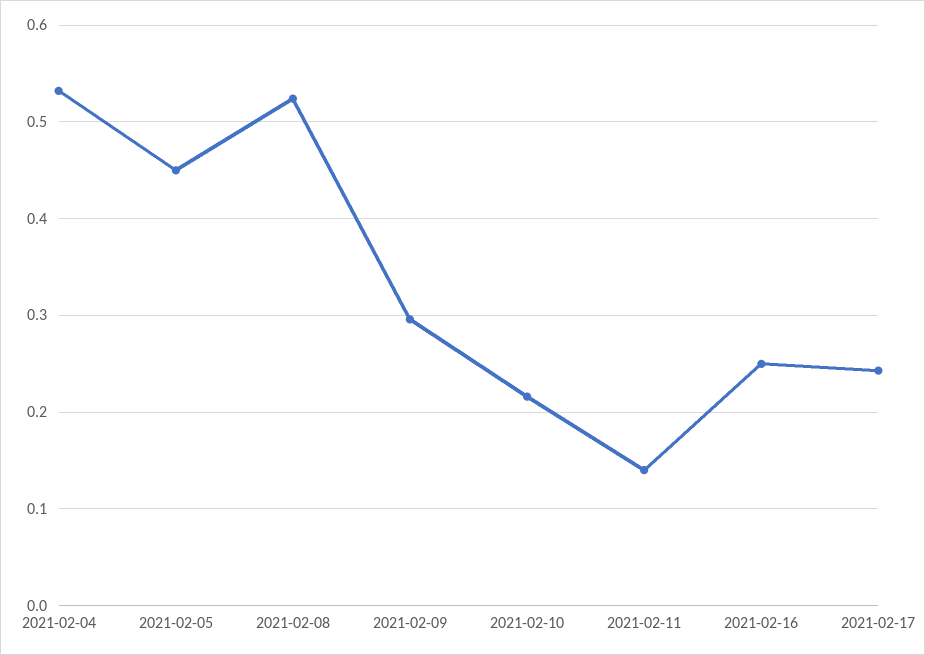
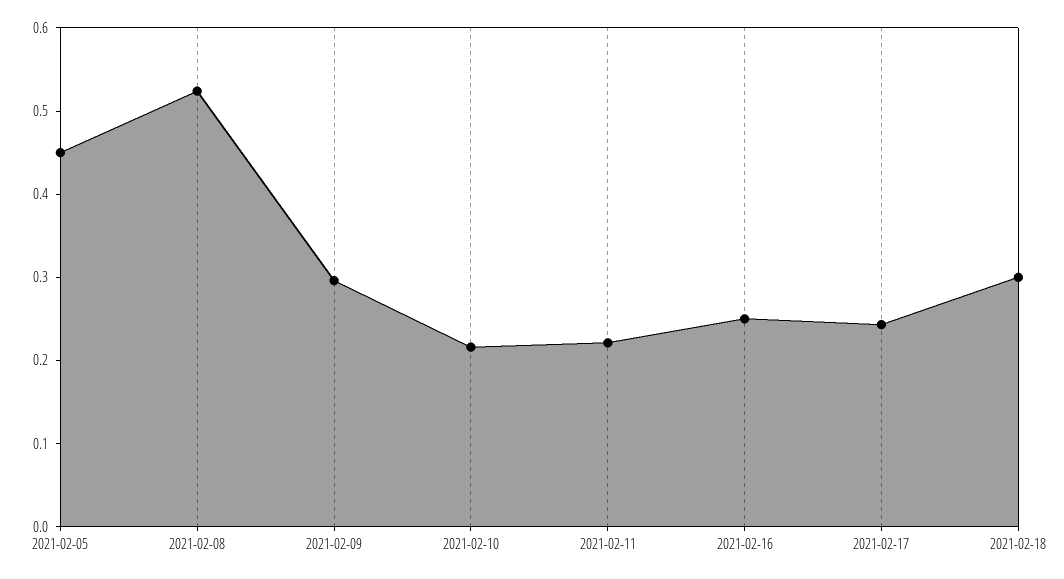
2021-02-04: 0.53 -> none
2021-02-11: 0.14 -> 0.22
2021-02-18: none -> 0.3

